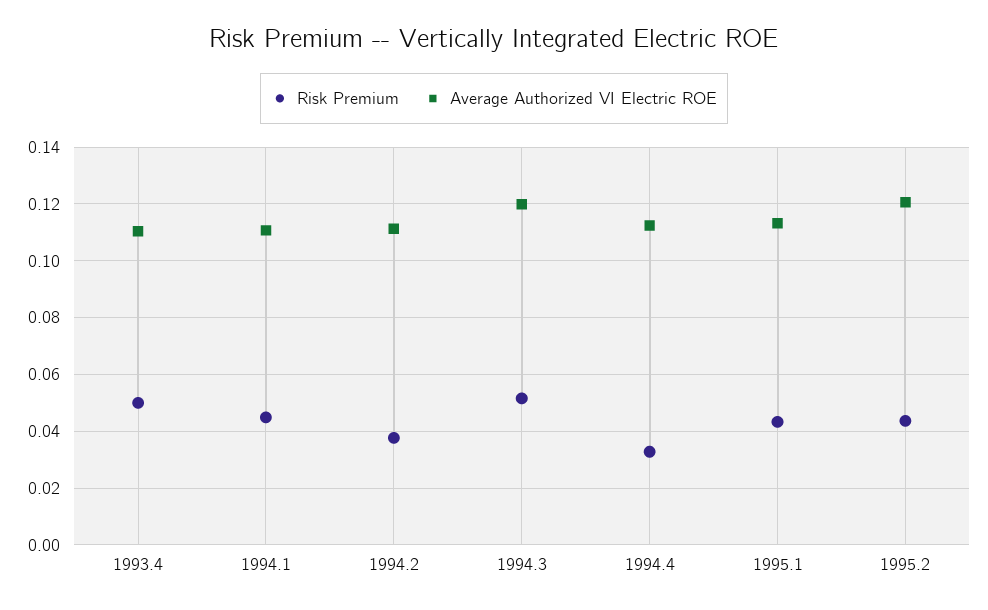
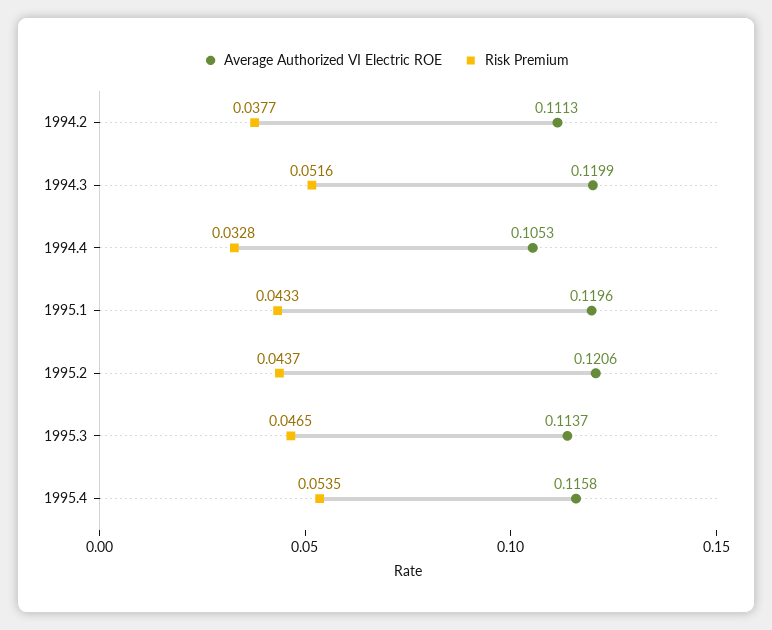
Risk Premium, 1993.4: 0.05 -> none
Average Authorized VI Electric ROE, 1993.4: 0.11 -> none
Risk Premium, 1994.1: 0.045 -> none
Average Authorized VI Electric ROE, 1994.1: 0.11 -> none
Average Authorized VI Electric ROE, 1994.4: 0.1125 -> 0.1053
Average Authorized VI Electric ROE, 1995.1: 0.1125 -> 0.1196
Average Authorized VI Electric ROE, 1995.3: none -> 0.1137
Risk Premium, 1995.3: none -> 0.0465
Average Authorized VI Electric ROE, 1995.4: none -> 0.1158
Risk Premium, 1995.4: none -> 0.0535

